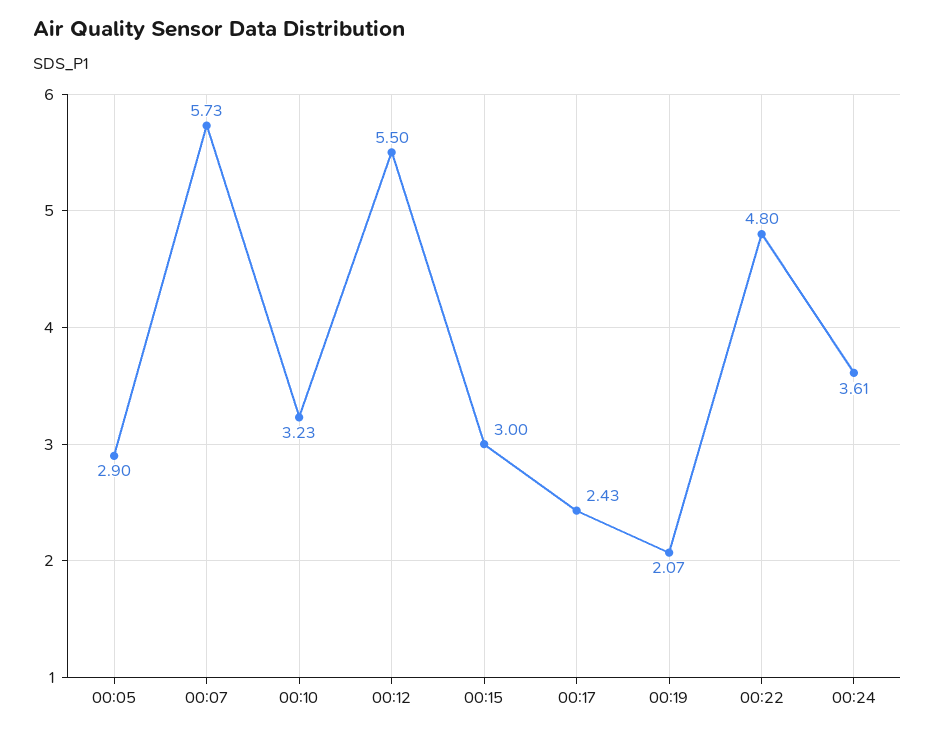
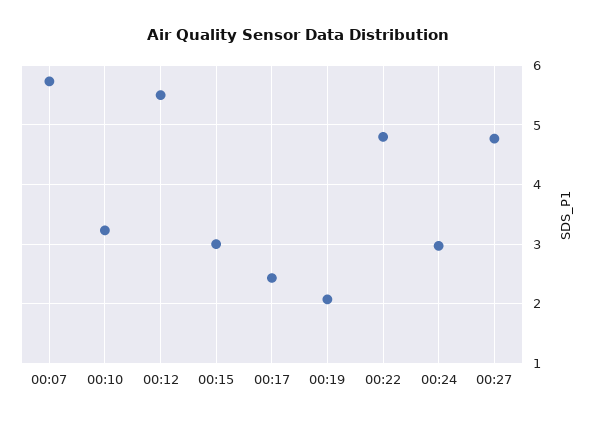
00:05: 2.9 -> none
00:24: 3.61 -> 3
00:27: none -> 4.8

